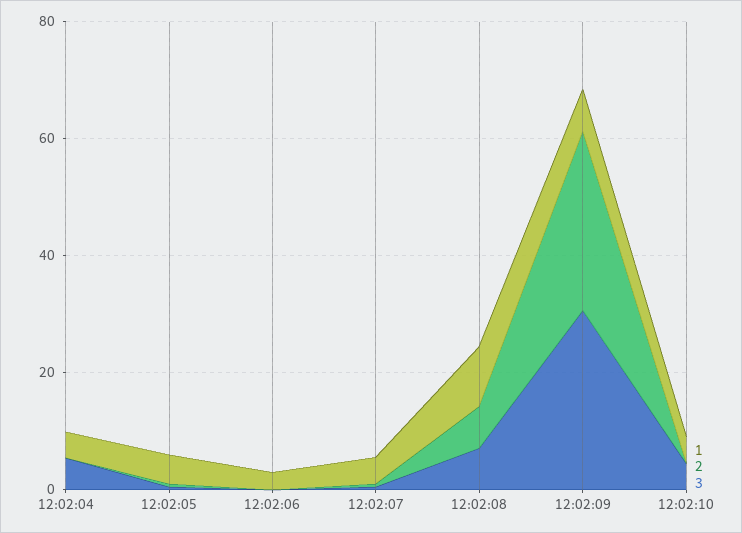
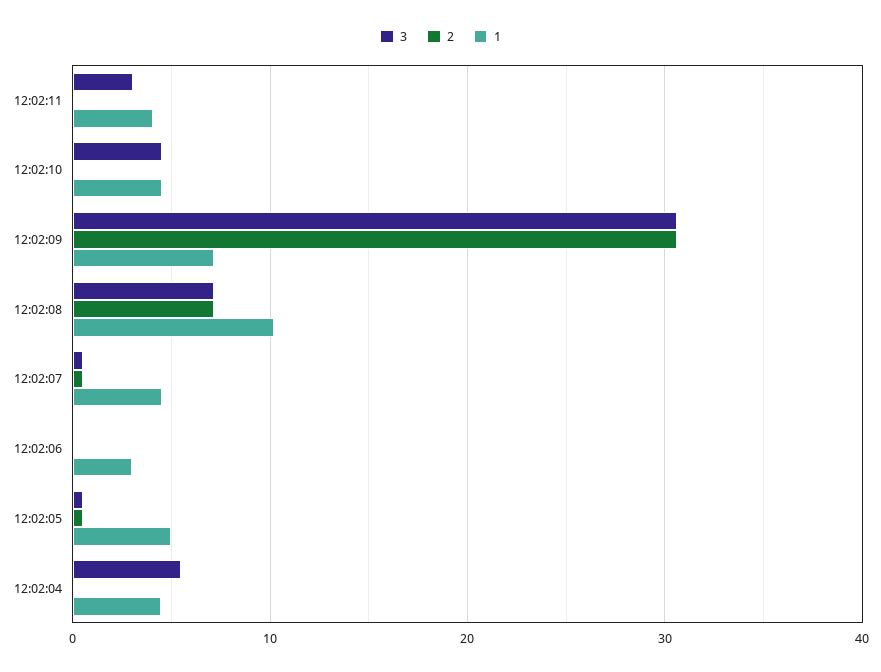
3, 12:02:11: none -> 3
2, 12:02:11: none -> 0
1, 12:02:11: none -> 4

